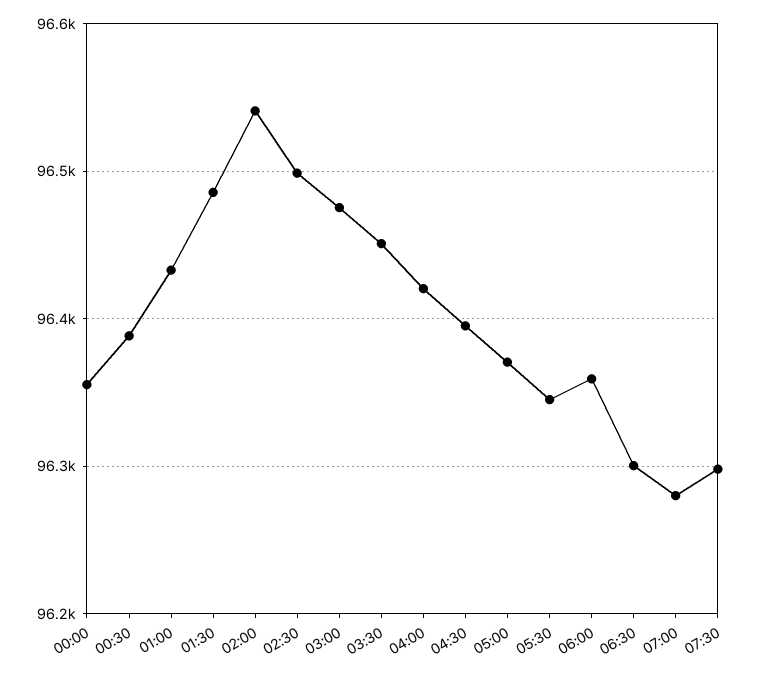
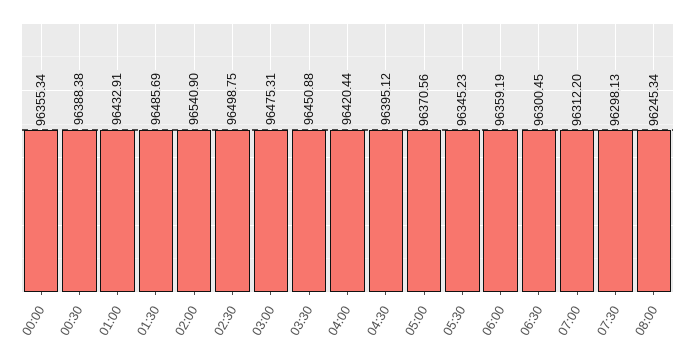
07:00: 96280 -> 96312.2
08:00: none -> 96245.34

